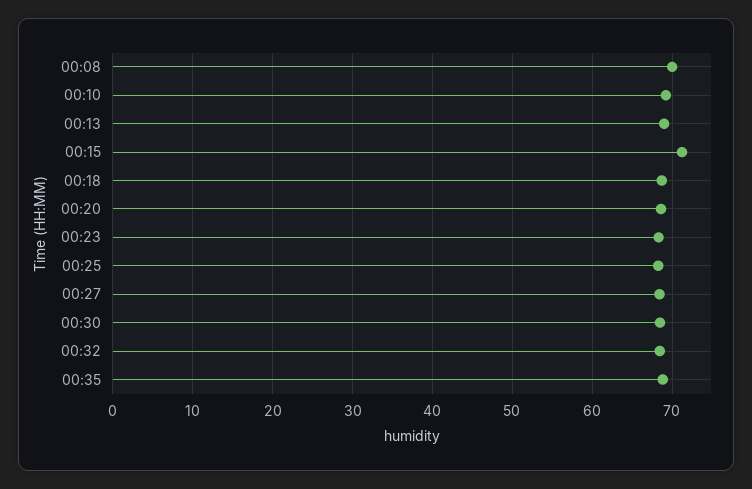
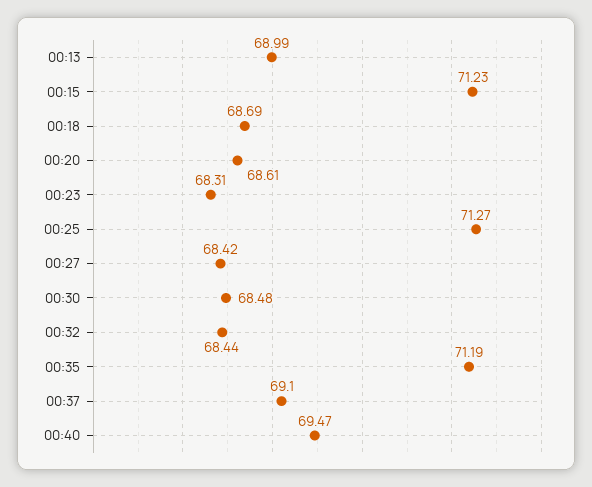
00:08: 70 -> none
00:10: 69 -> none
00:25: 68 -> 71.27
00:35: 69 -> 71.19
00:37: none -> 69.1
00:40: none -> 69.47

